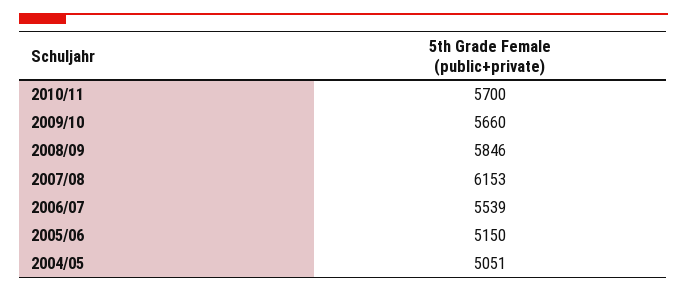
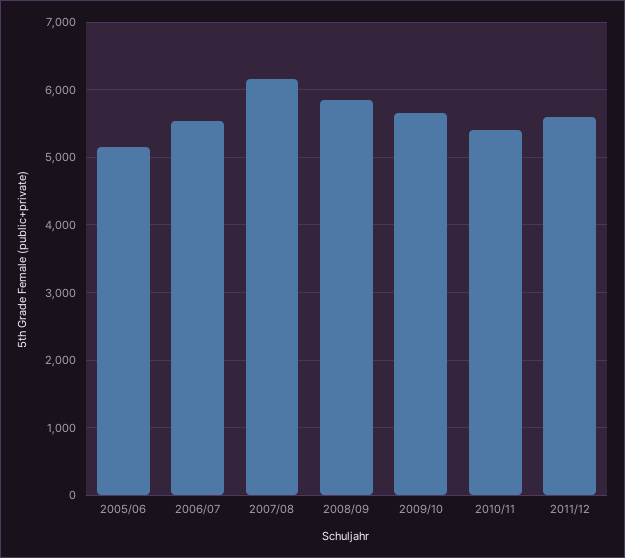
2010/11: 5700 -> 5400
2004/05: 5051 -> none
2011/12: none -> 5600

